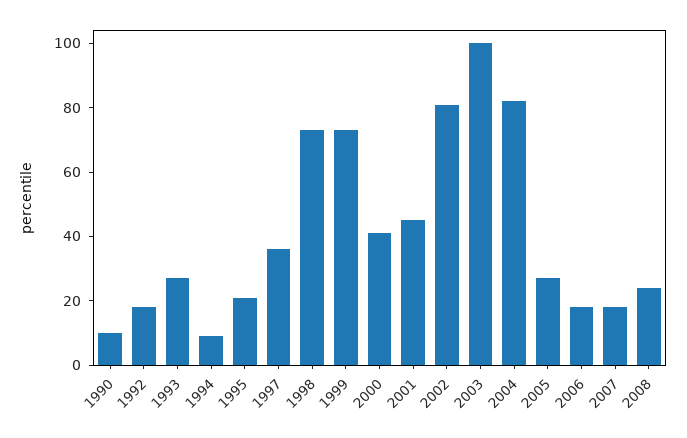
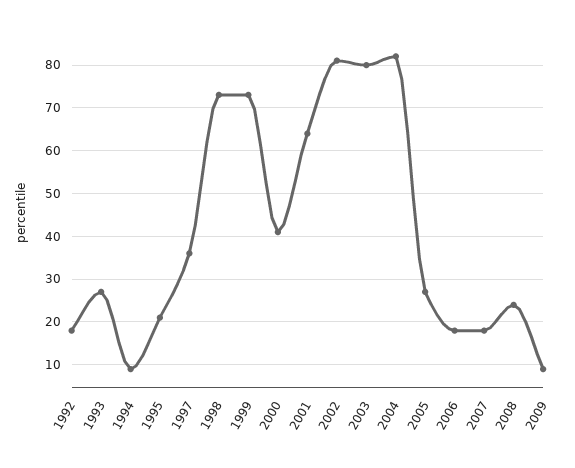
1990: 10 -> none
2001: 45 -> 65
2003: 100 -> 80
2009: none -> 10

